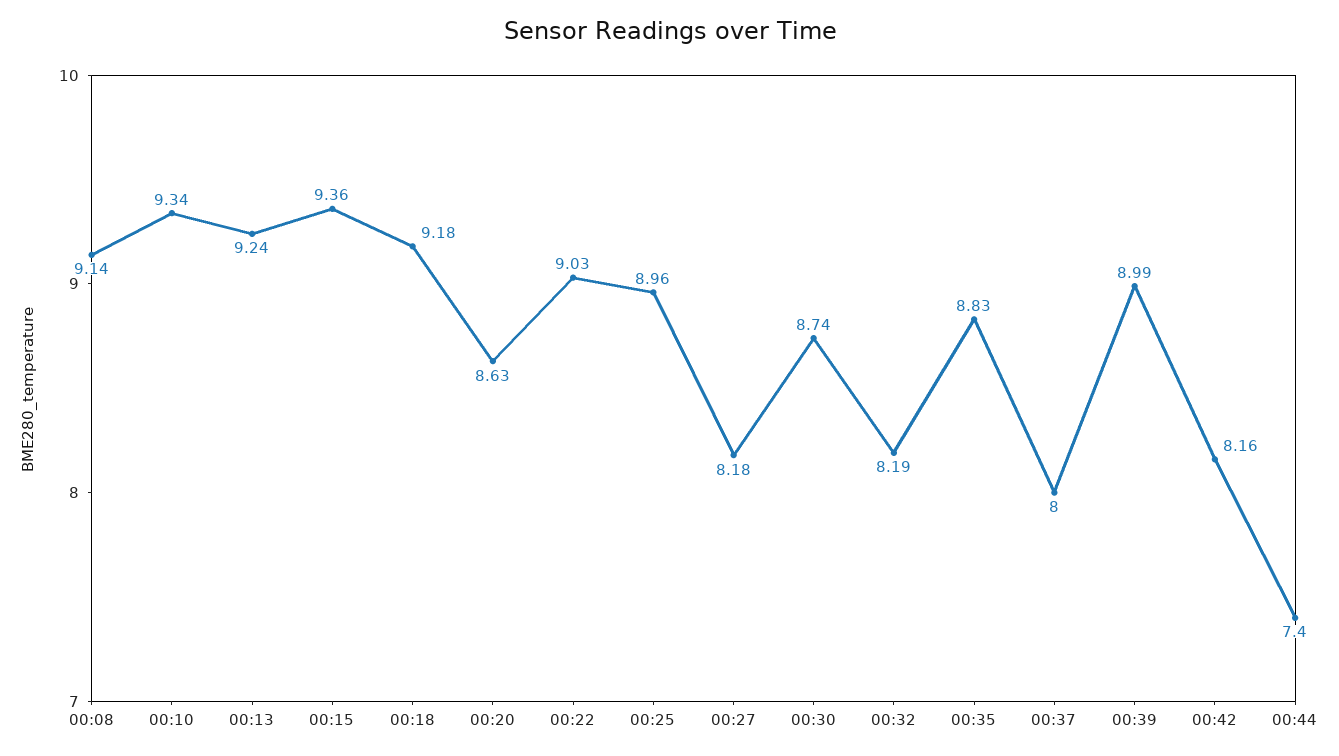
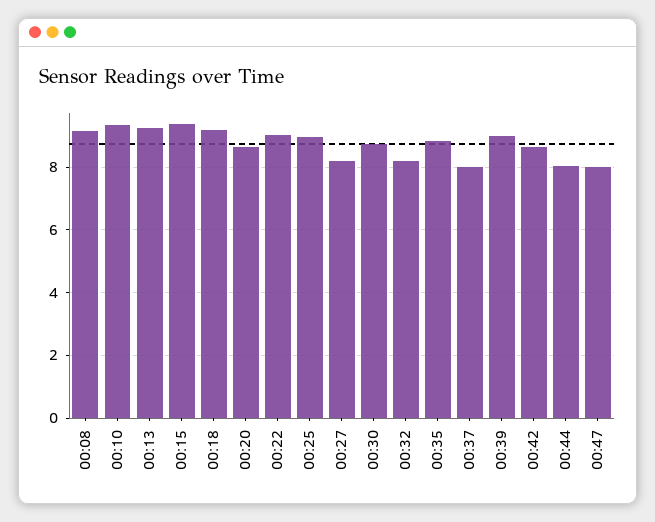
00:42: 8.16 -> 8.6
00:44: 7.4 -> 8
00:47: none -> 8

